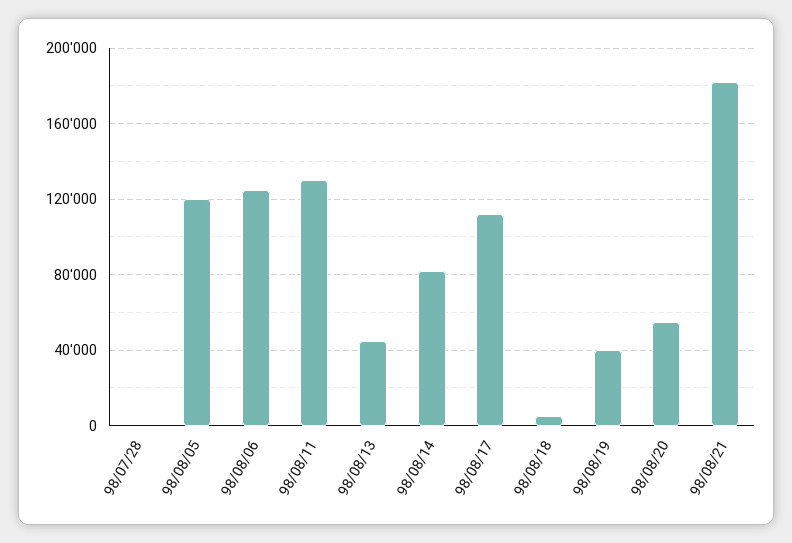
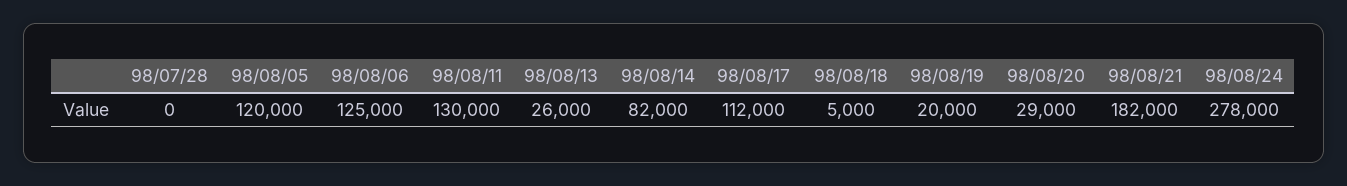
98/08/13: 45000 -> 26000
98/08/19: 40000 -> 20000
98/08/20: 55000 -> 29000
98/08/24: none -> 278000

